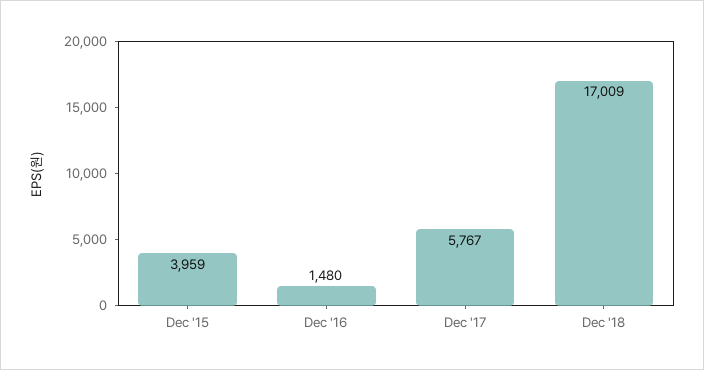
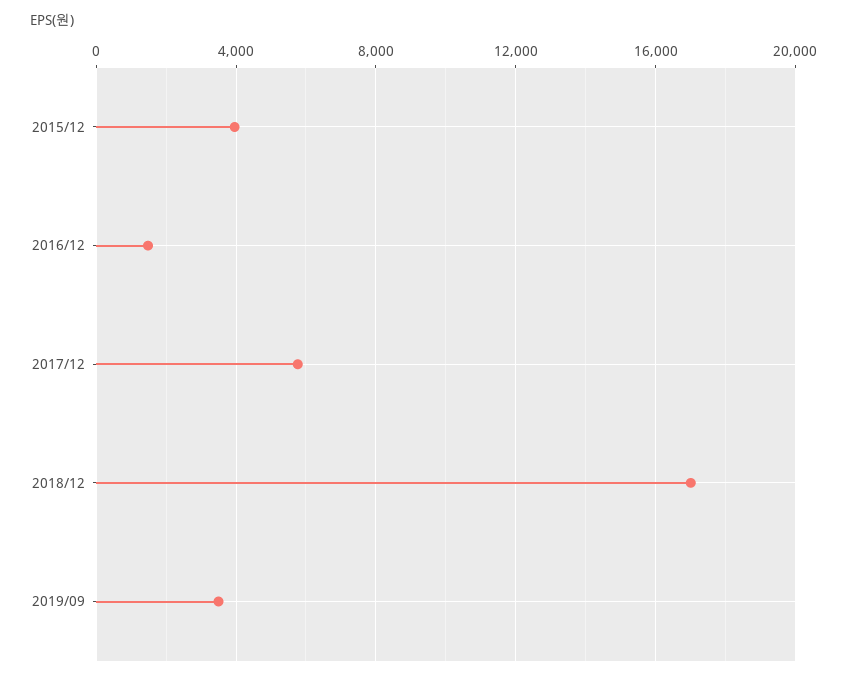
2019/09: none -> 3500

